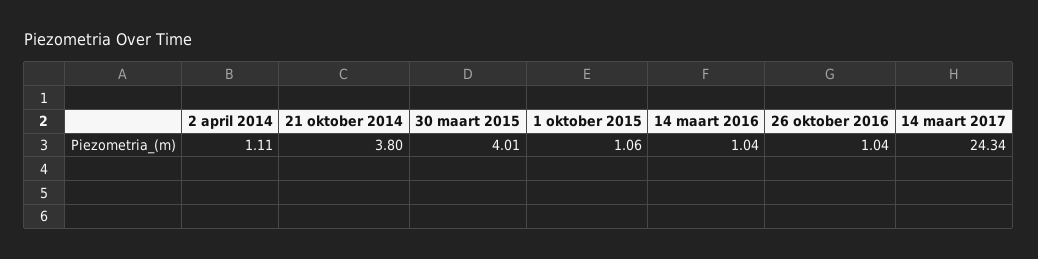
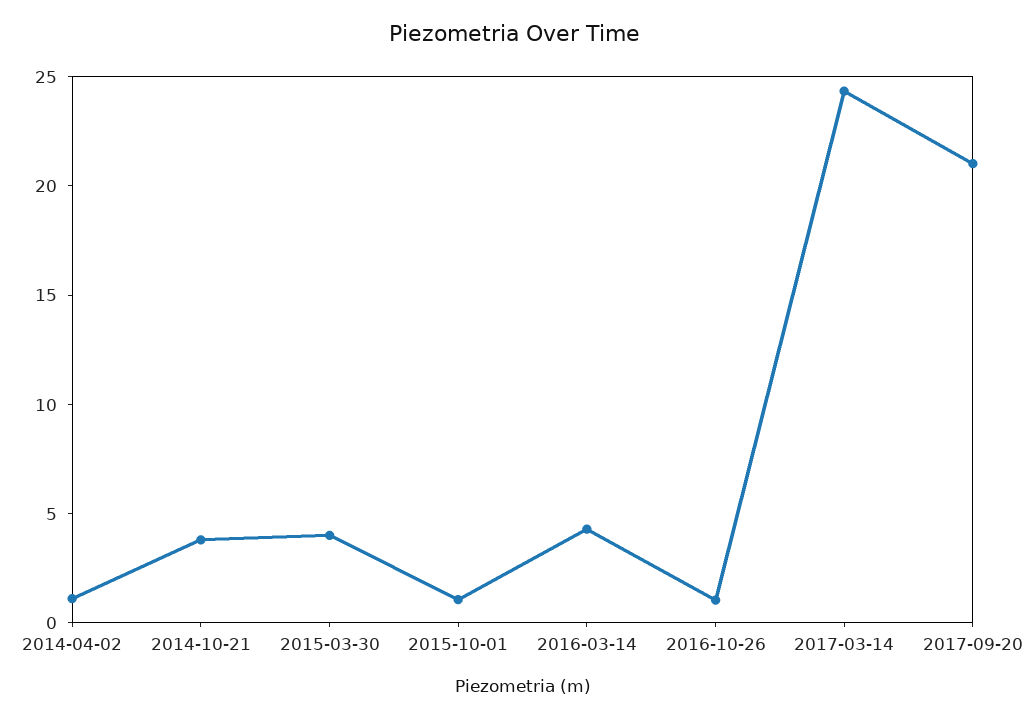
14 maart 2016: 1.04 -> 4
2017-09-20: none -> 21

